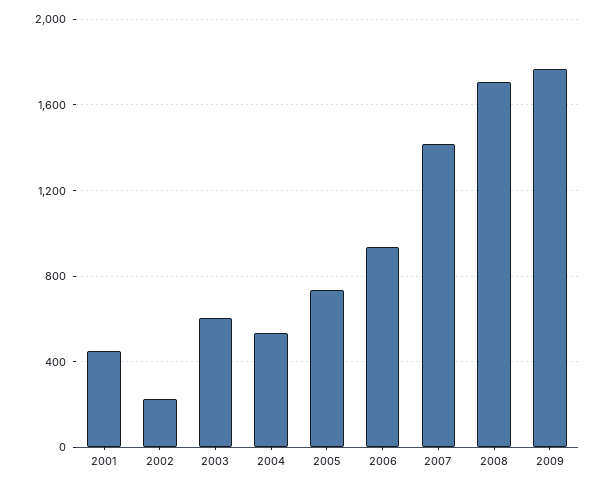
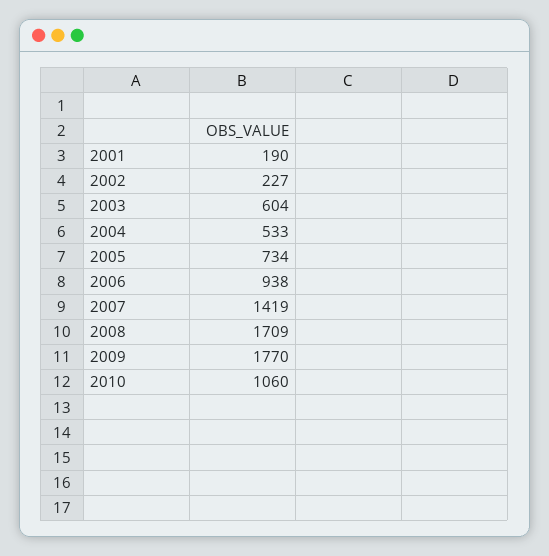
2001: 450 -> 190
2010: none -> 1060

